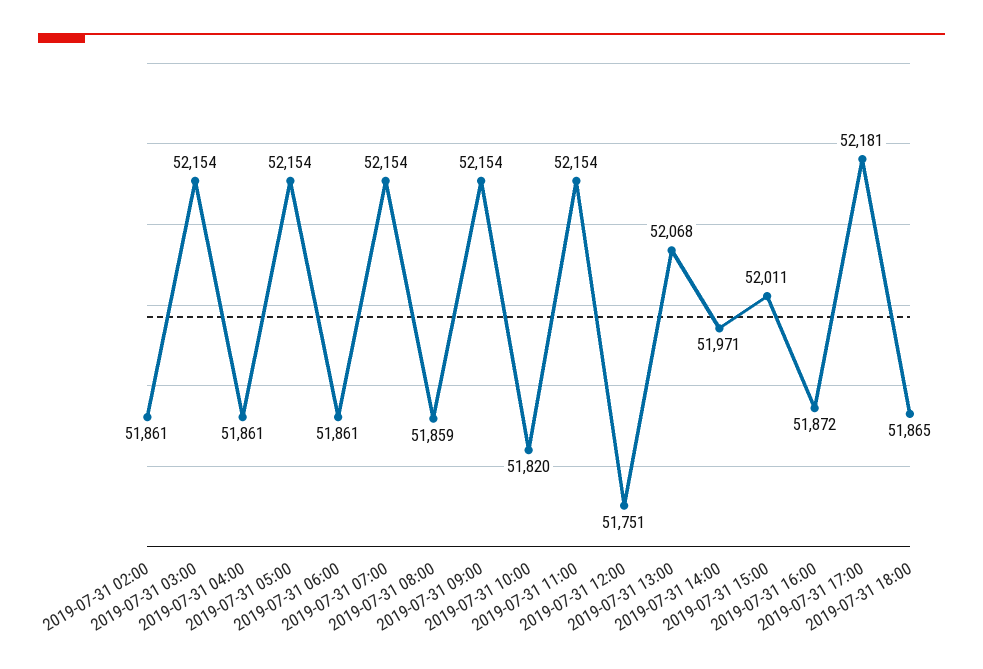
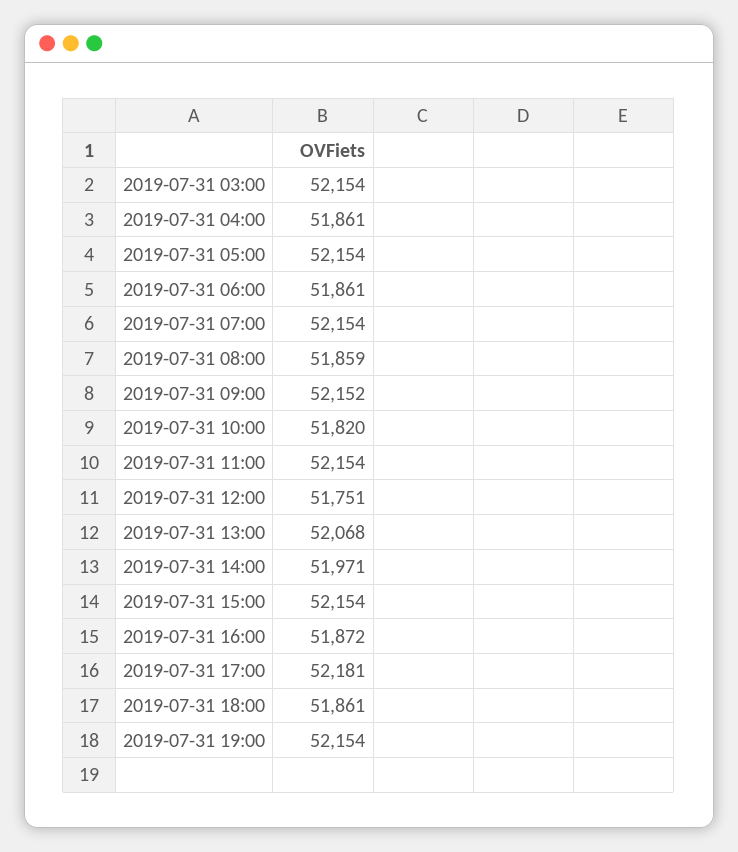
2019-07-31 02:00: 51861 -> none
2019-07-31 09:00: 52154 -> 52152
2019-07-31 15:00: 52011 -> 52154
2019-07-31 18:00: 51865 -> 51861
2019-07-31 19:00: none -> 52154

